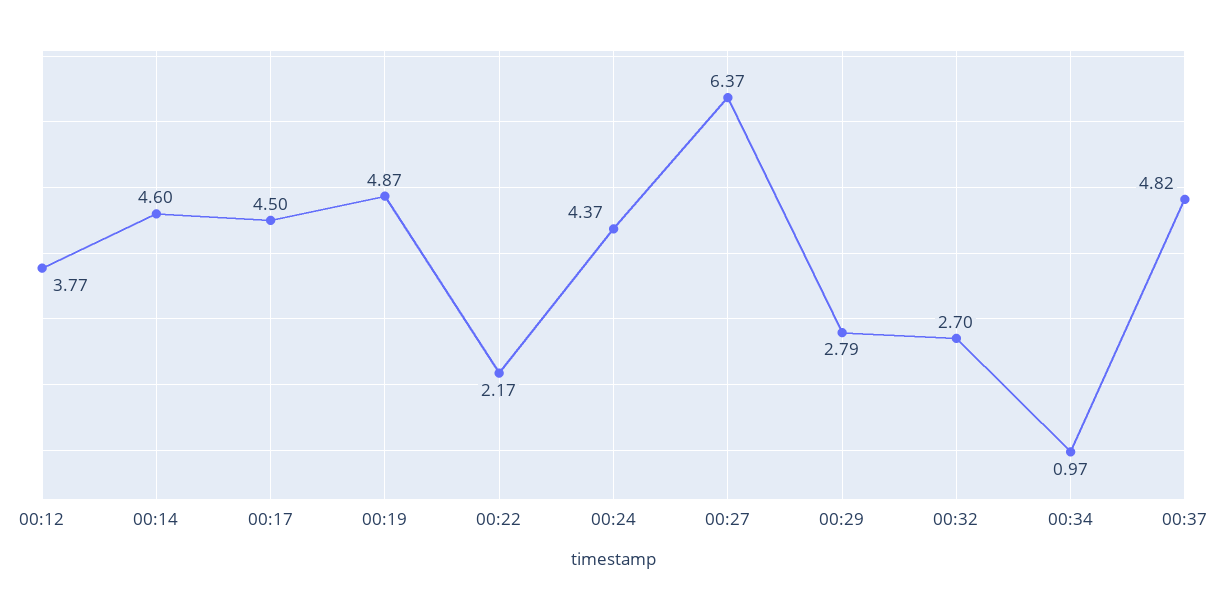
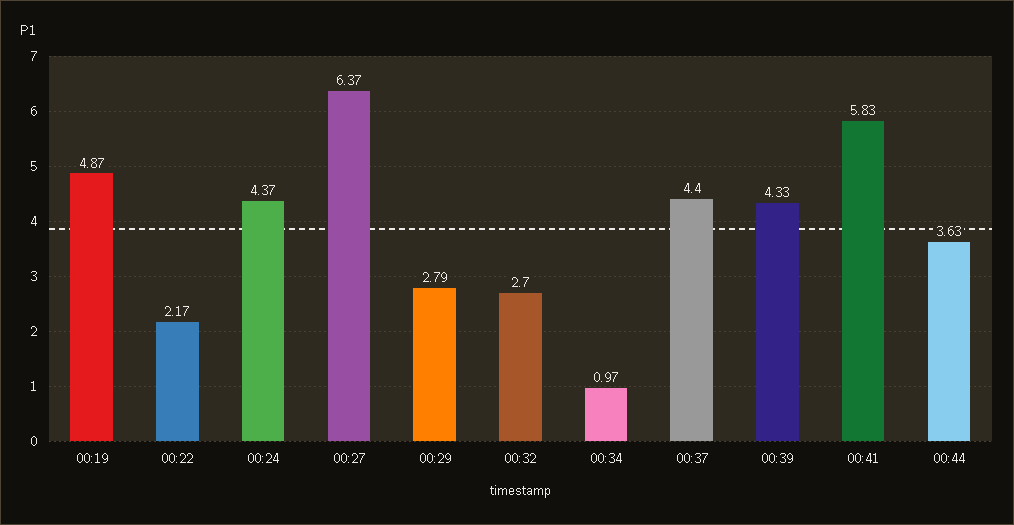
00:12: 3.77 -> none
00:14: 4.6 -> none
00:17: 4.5 -> none
00:37: 4.82 -> 4.4
00:39: none -> 4.33
00:41: none -> 5.83
00:44: none -> 3.63

